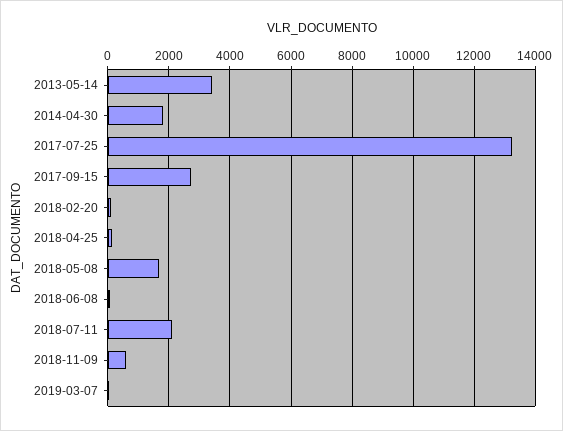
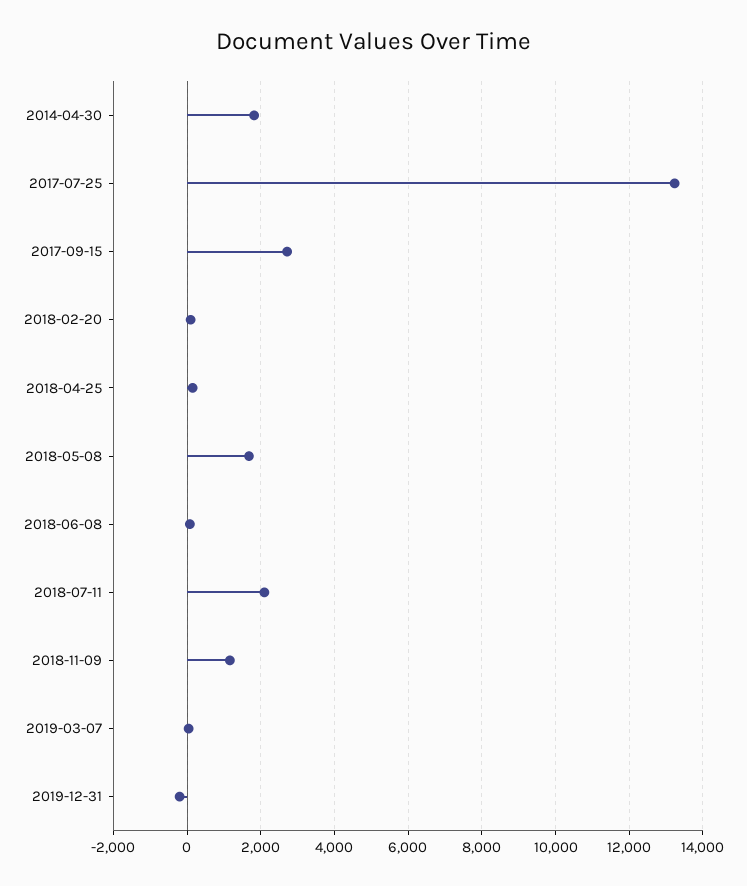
2013-05-14: 3400 -> none
2018-11-09: 600 -> 1200
2019-12-31: none -> -200

